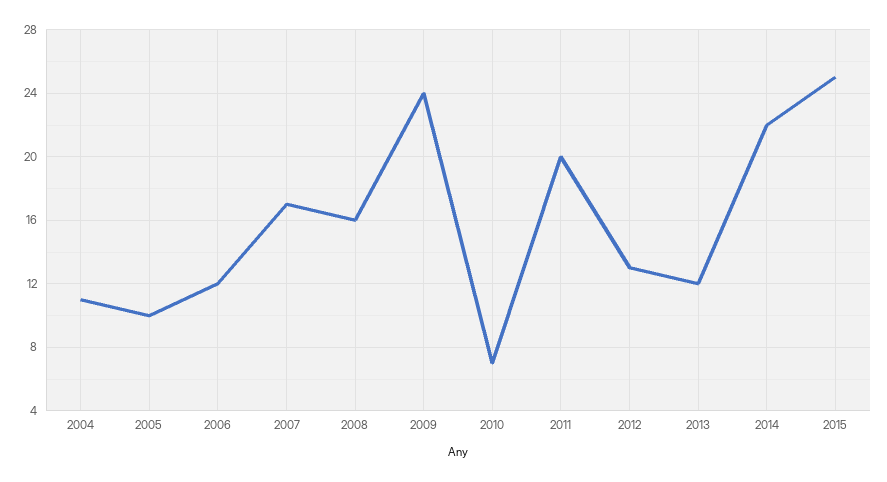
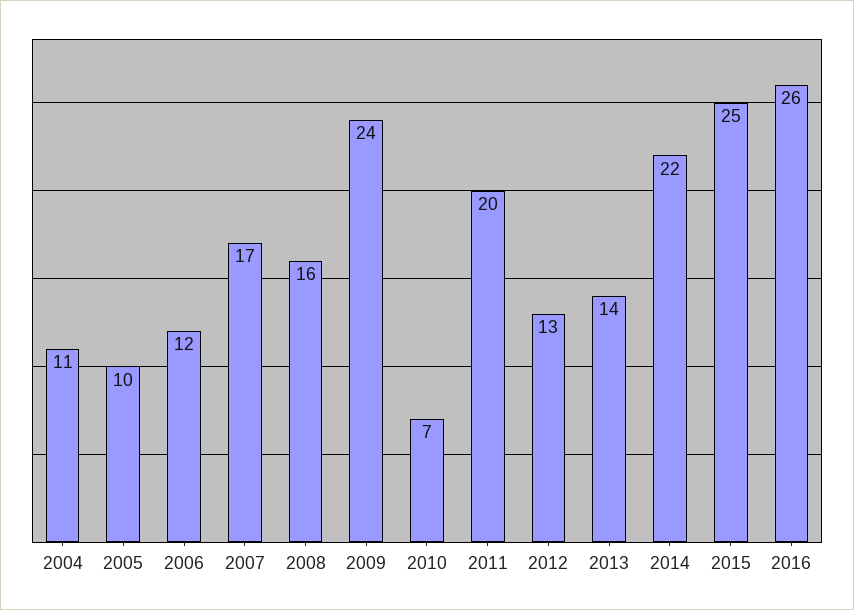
2013: 12 -> 14
2016: none -> 26

